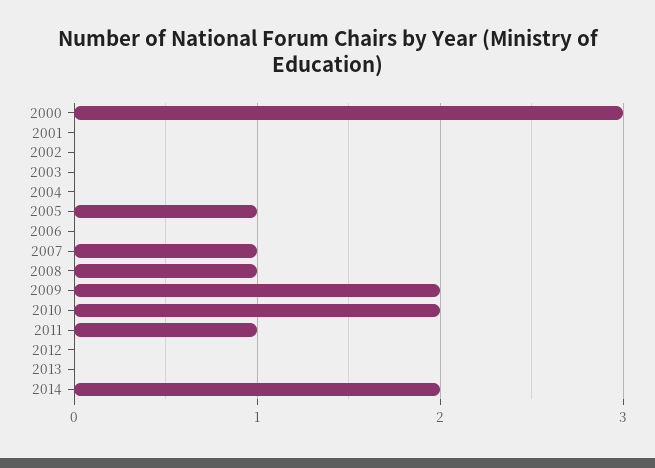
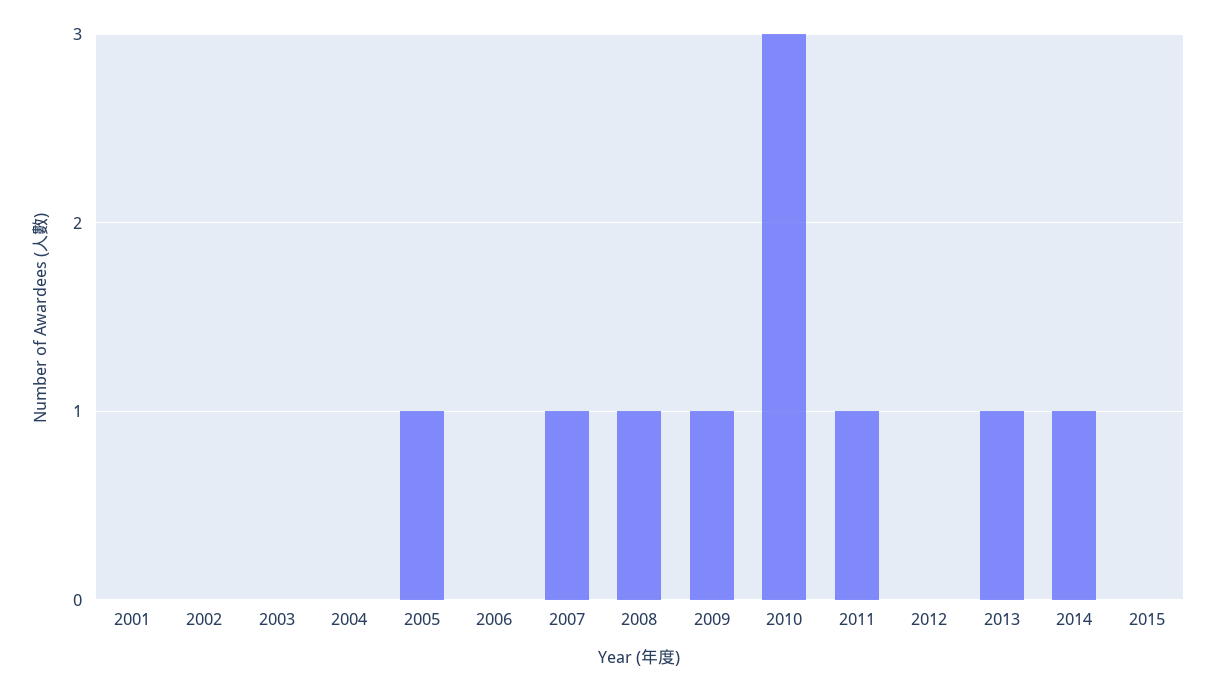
2000: 3 -> none
2009: 2 -> 1
2010: 2 -> 3
2013: 0 -> 1
2014: 2 -> 1
2015: none -> 0

